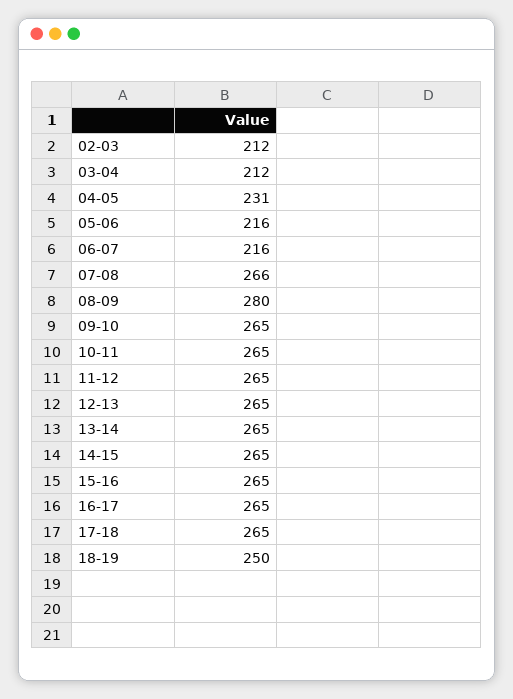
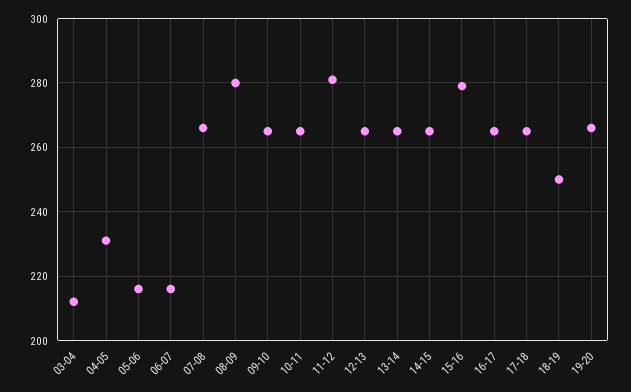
02-03: 212 -> none
11-12: 265 -> 280
15-16: 265 -> 280
19-20: none -> 265

